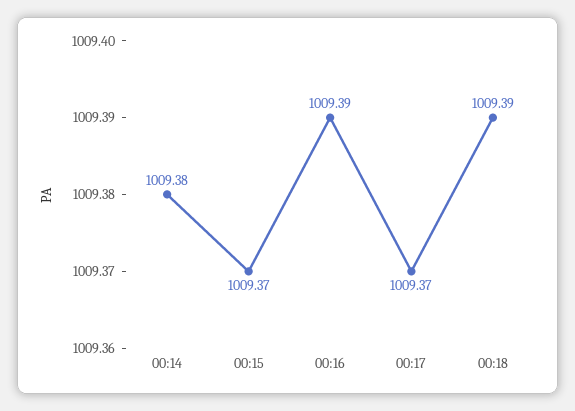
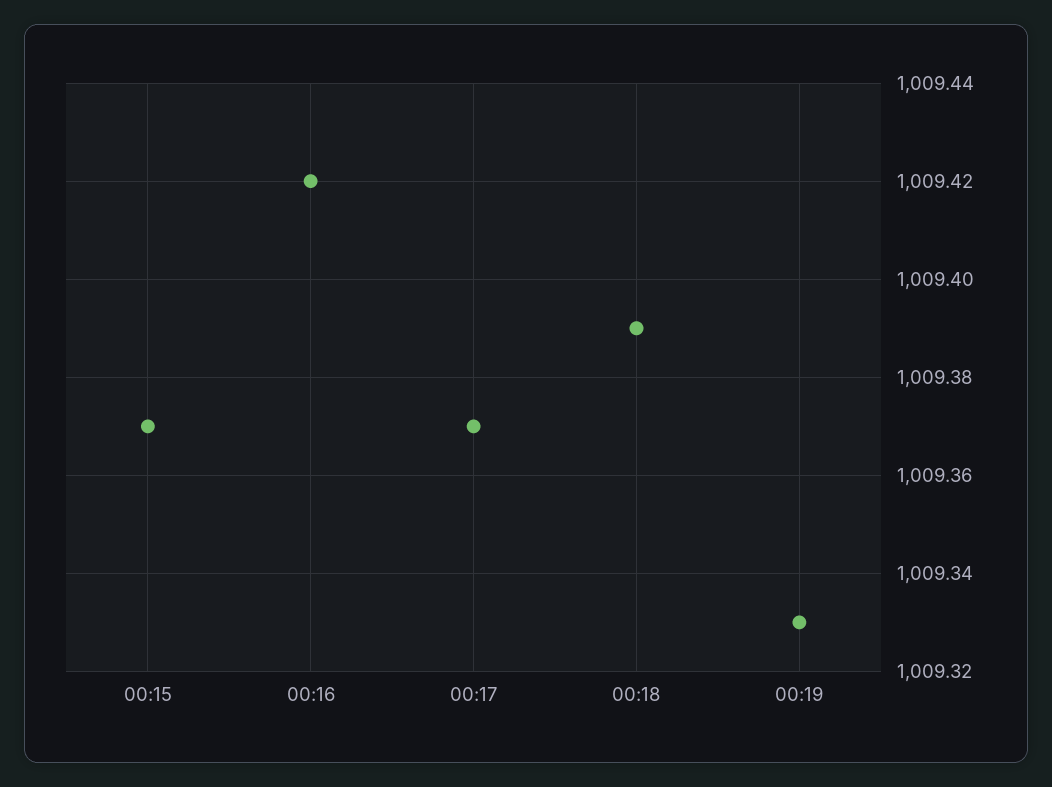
00:14: 1009.38 -> none
00:16: 1009.39 -> 1009.42
00:19: none -> 1009.33

